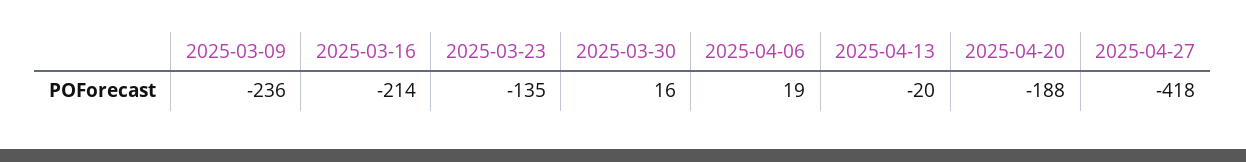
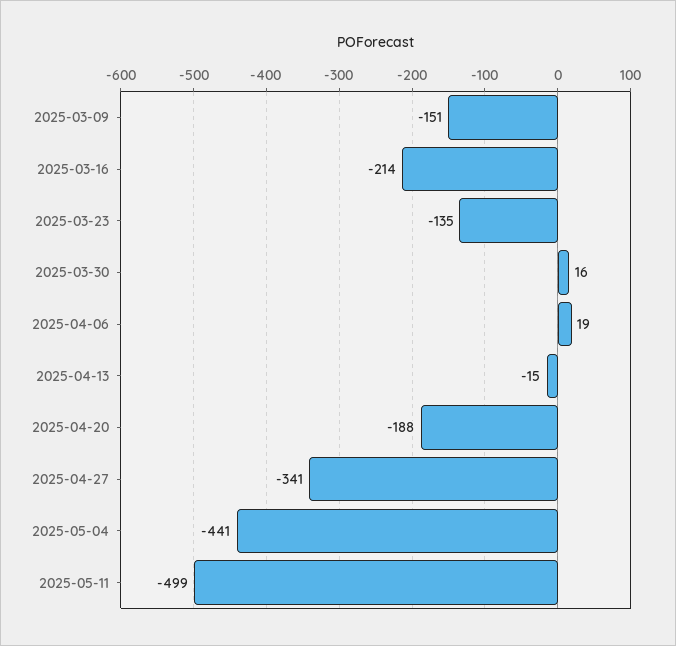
2025-03-09: -236 -> -151
2025-04-13: -20 -> -15
2025-04-27: -418 -> -341
2025-05-04: none -> -441
2025-05-11: none -> -499

